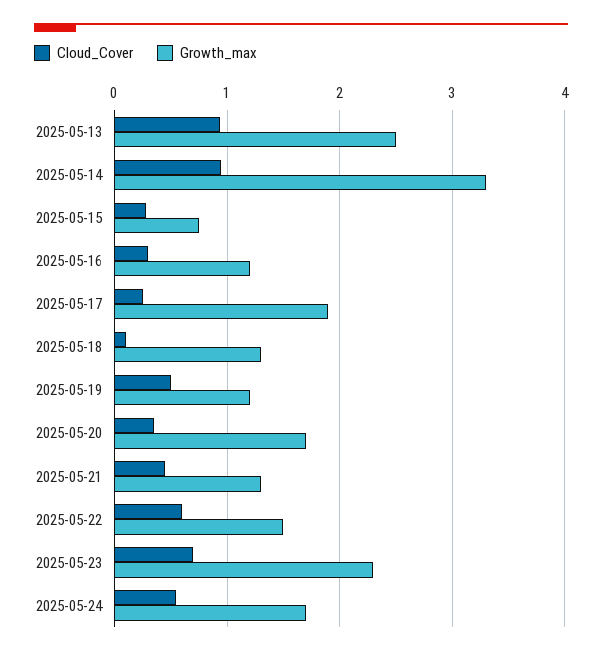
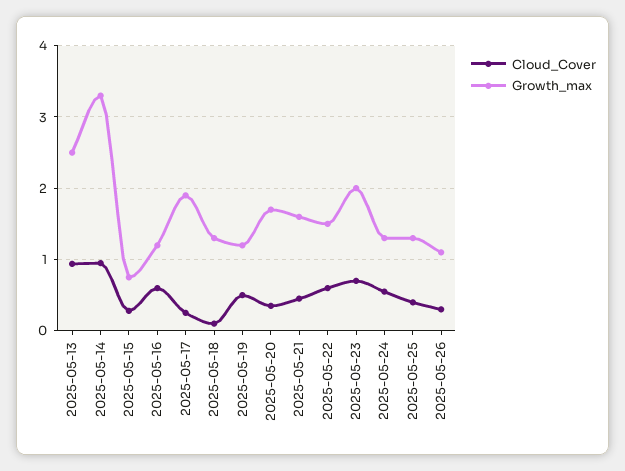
Cloud_Cover, 2025-05-16: 0.3 -> 0.6
Growth_max, 2025-05-21: 1.3 -> 1.6
Growth_max, 2025-05-23: 2.3 -> 2
Growth_max, 2025-05-24: 1.7 -> 1.3
Cloud_Cover, 2025-05-25: none -> 0.4
Growth_max, 2025-05-25: none -> 1.3
Cloud_Cover, 2025-05-26: none -> 0.3
Growth_max, 2025-05-26: none -> 1.1

